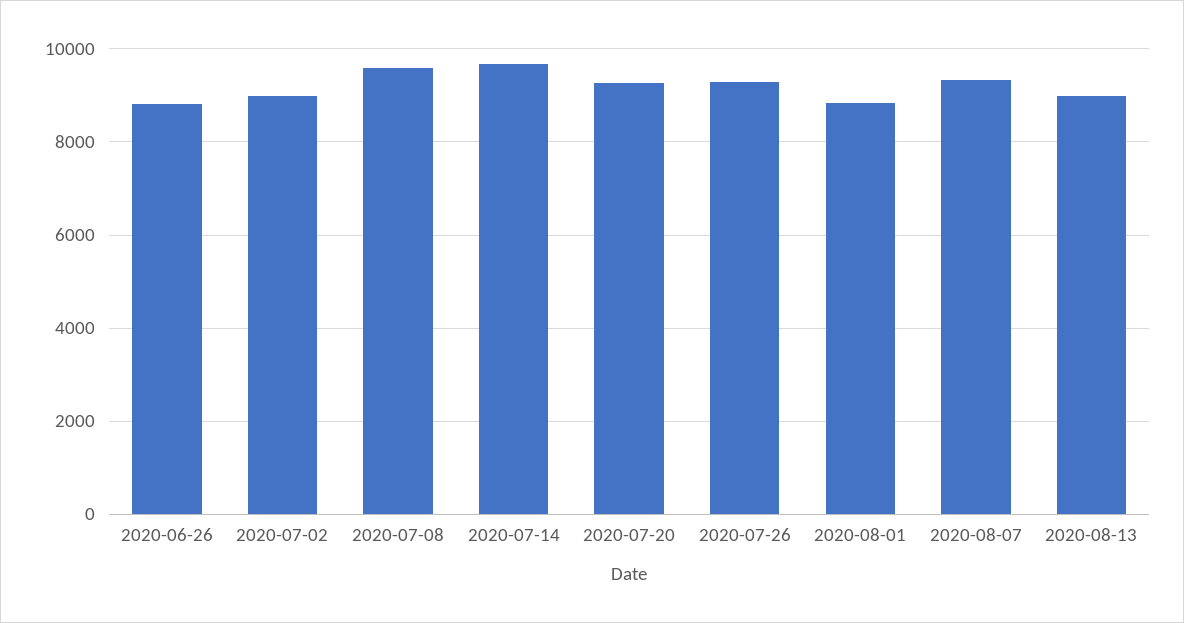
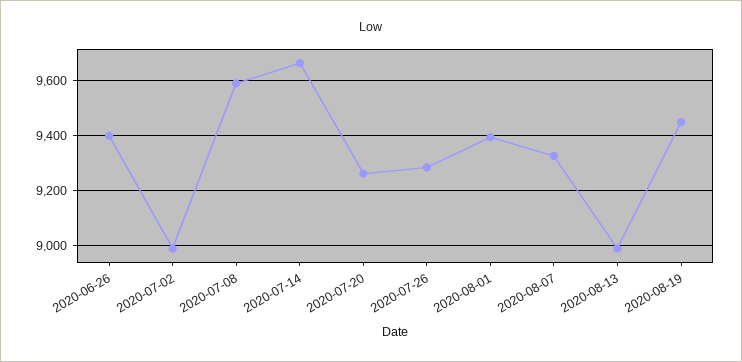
2020-06-26: 8800 -> 9400
2020-08-01: 8800 -> 9400
2020-08-19: none -> 9450

